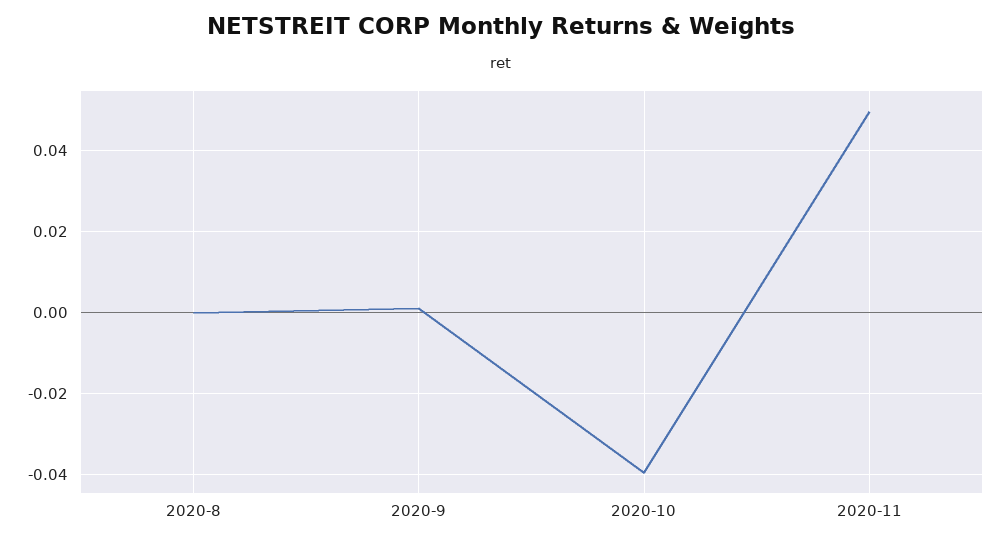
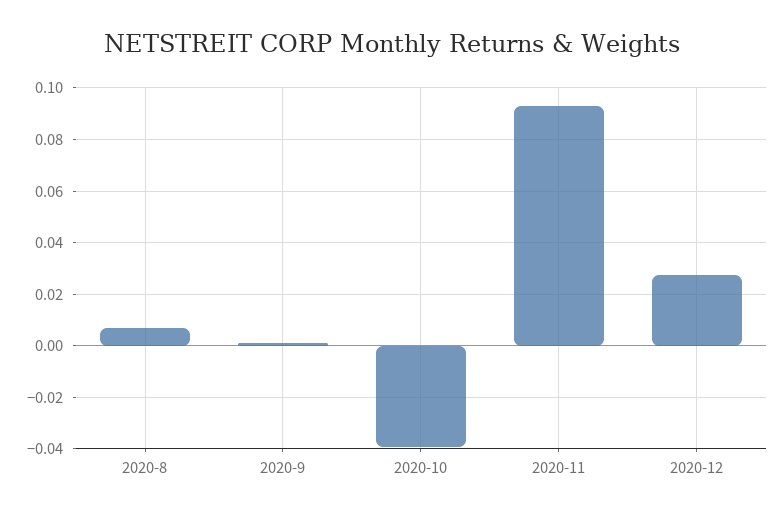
2020-8: 0 -> 0.0075
2020-11: 0.05 -> 0.0925
2020-12: none -> 0.0275

